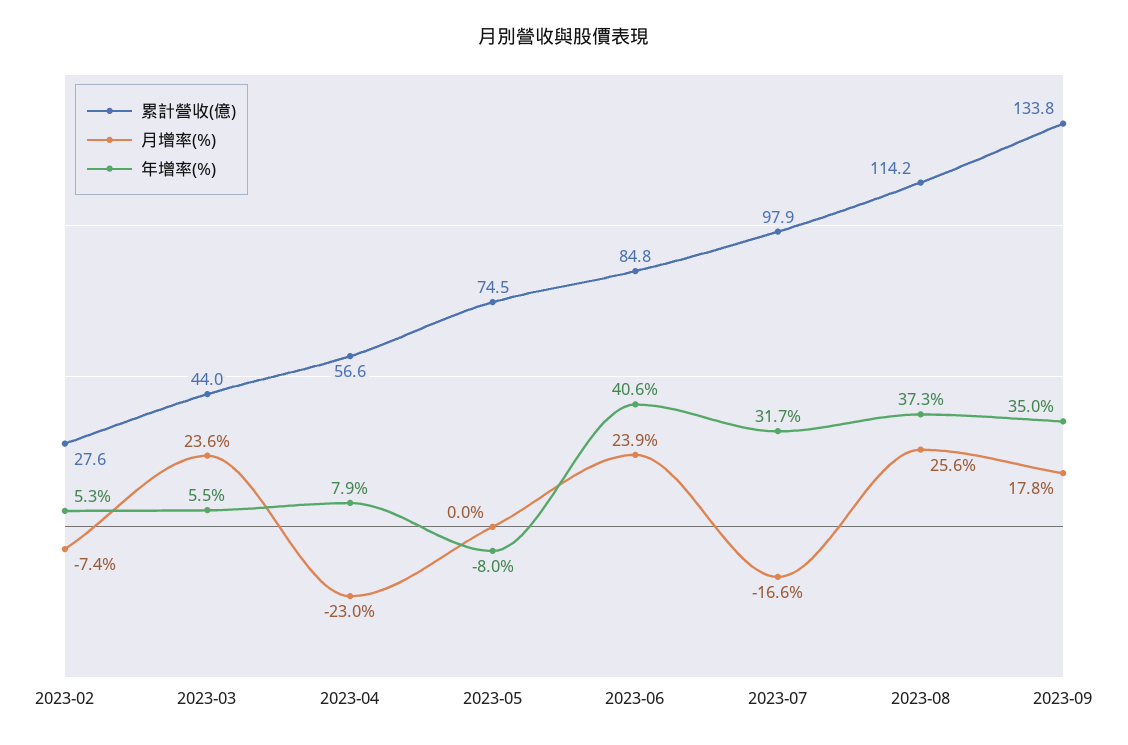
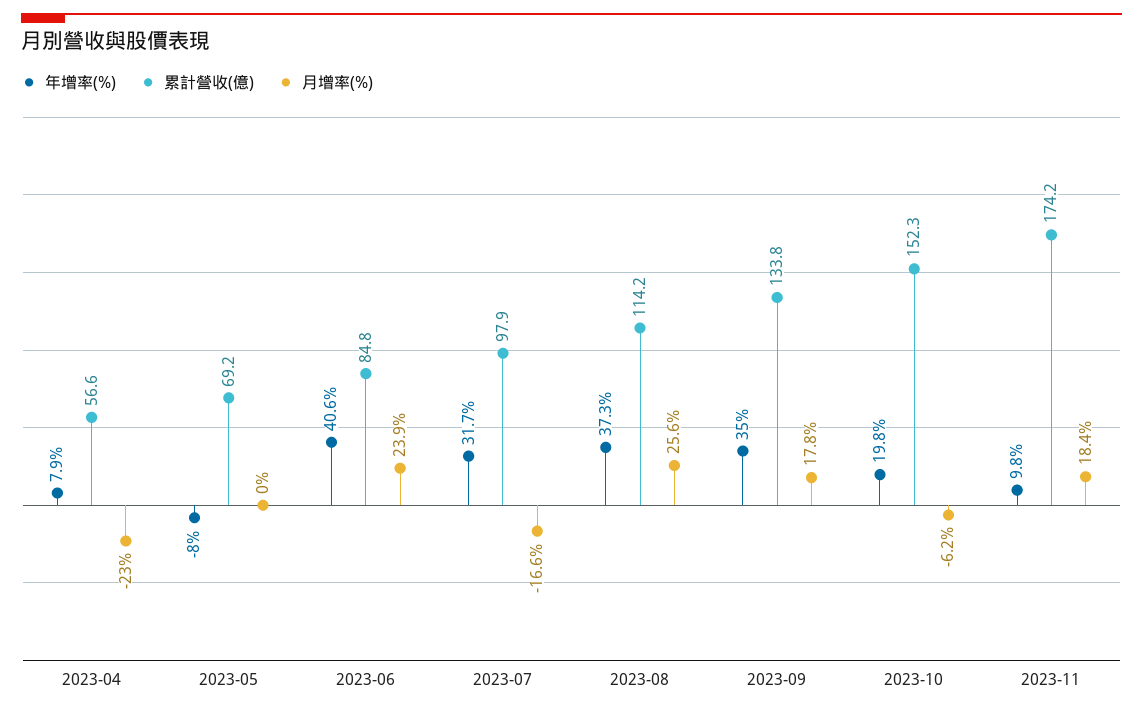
累計營收(億), 2023-02: 27.6 -> none
月增率(%), 2023-02: -7.4 -> none
年增率(%), 2023-02: 5.3 -> none
累計營收(億), 2023-03: 44 -> none
月增率(%), 2023-03: 23.6 -> none
年增率(%), 2023-03: 5.5 -> none
累計營收(億), 2023-05: 74.5 -> 69.2
年增率(%), 2023-10: none -> 19.8
累計營收(億), 2023-10: none -> 152.3
月增率(%), 2023-10: none -> -6.2
年增率(%), 2023-11: none -> 9.8
累計營收(億), 2023-11: none -> 174.2
月增率(%), 2023-11: none -> 18.4

